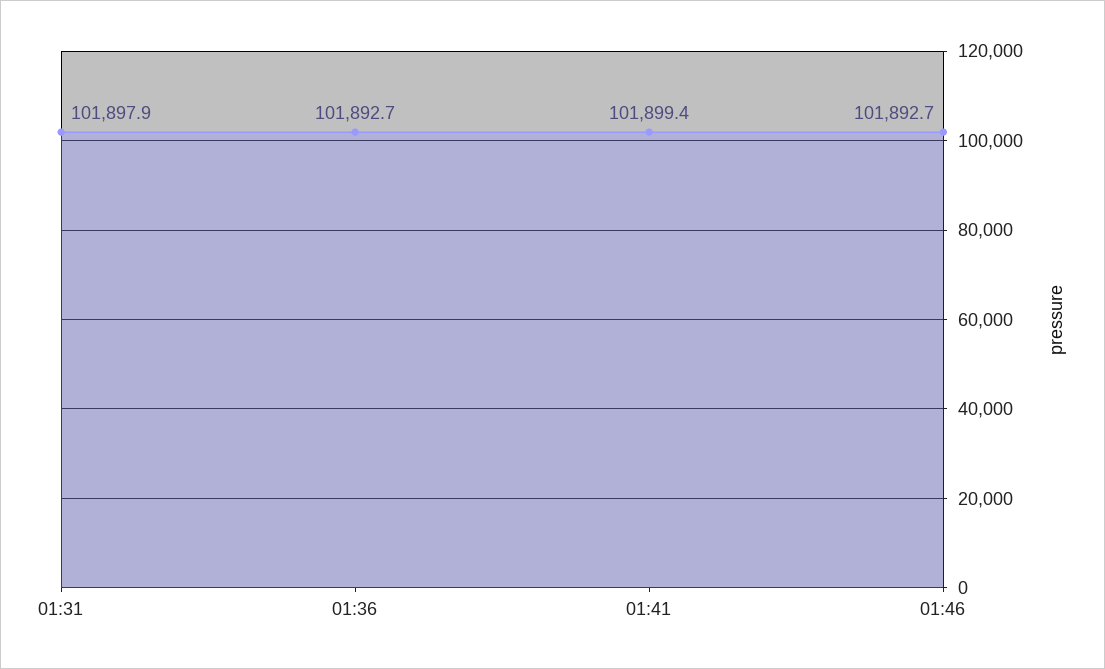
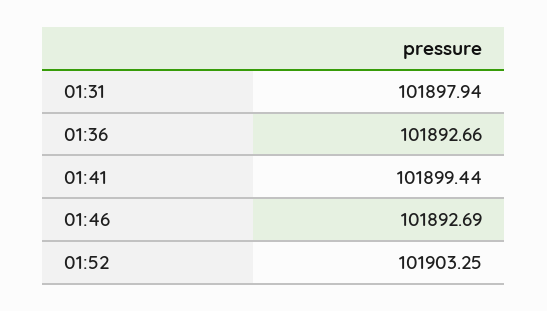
01:52: none -> 101903.25

